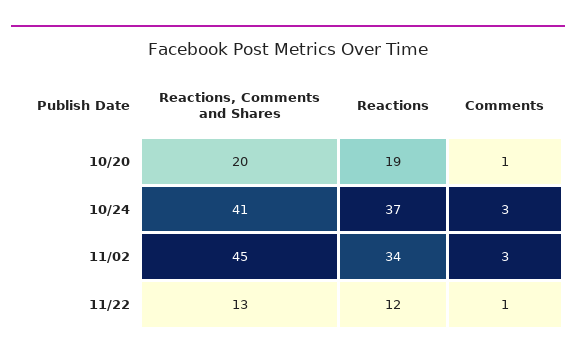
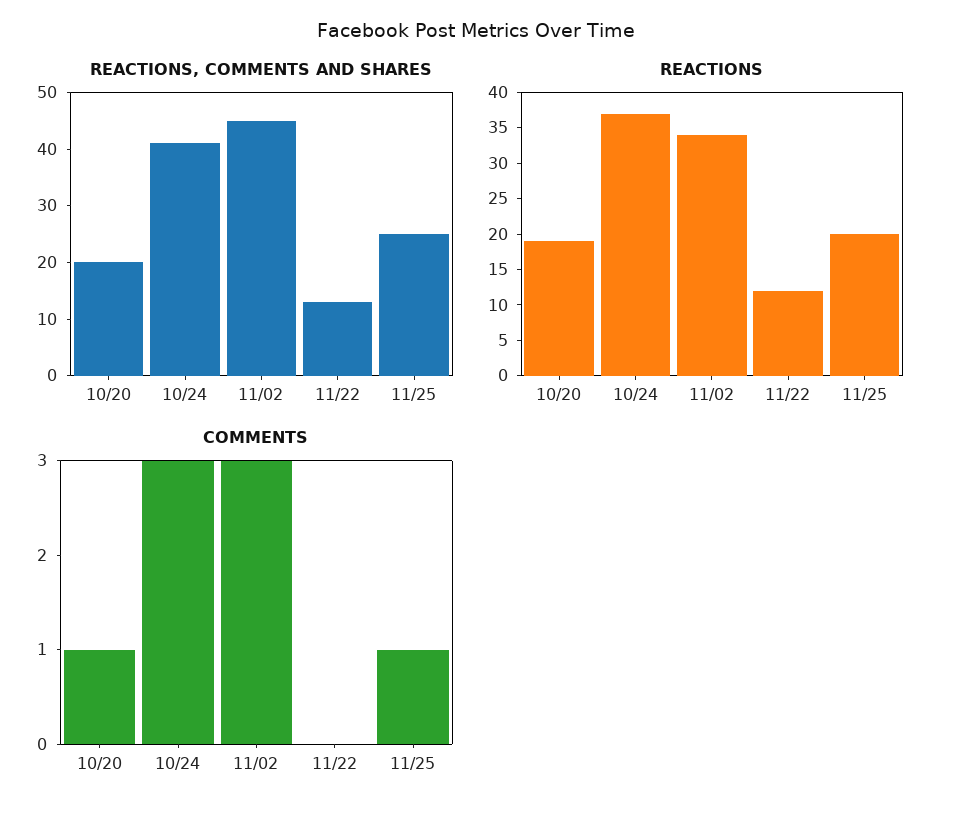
Comments, 11/22: 1 -> 0
Reactions, Comments and Shares, 11/25: none -> 25
Reactions, 11/25: none -> 20
Comments, 11/25: none -> 1

